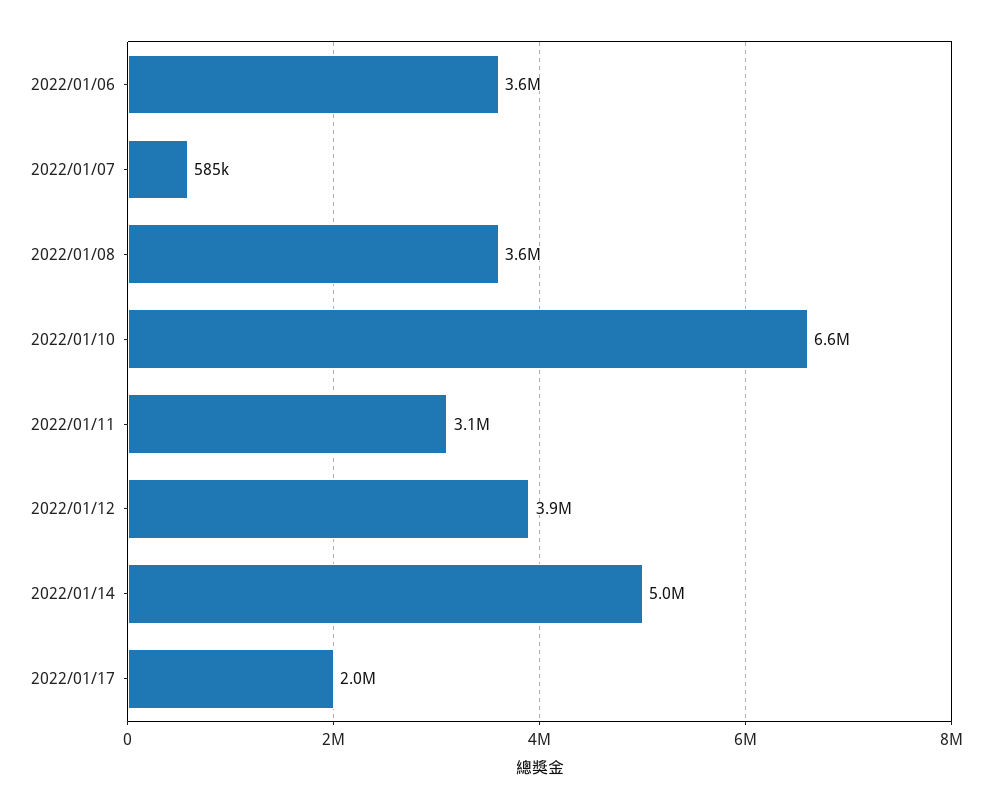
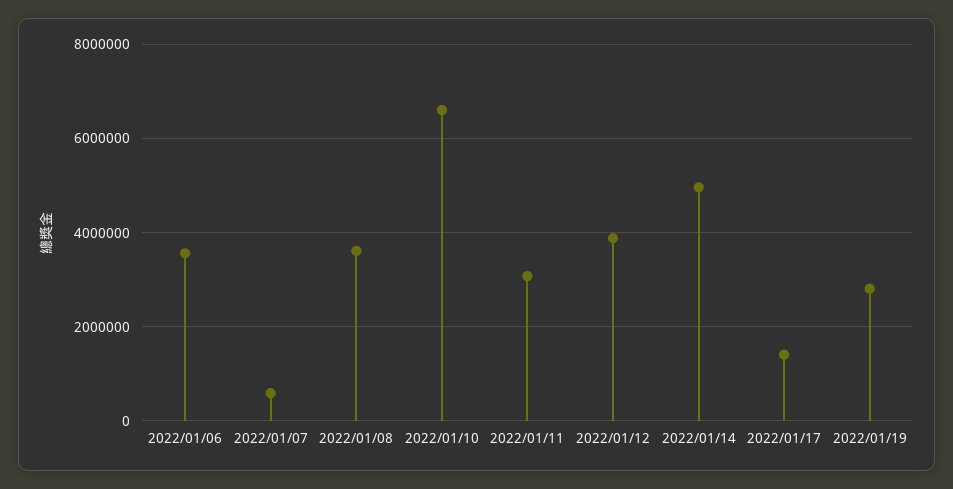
2022/01/17: 2000000 -> 1400000
2022/01/19: none -> 2800000

